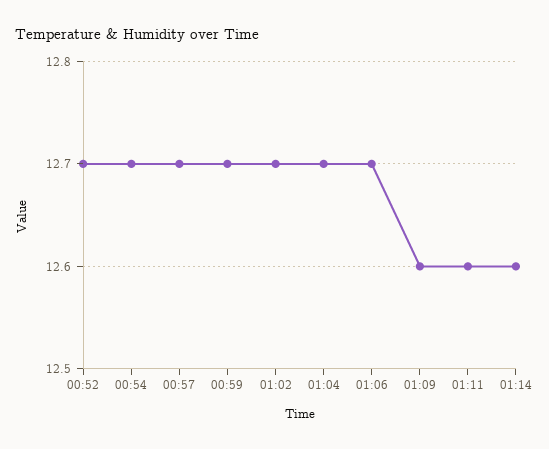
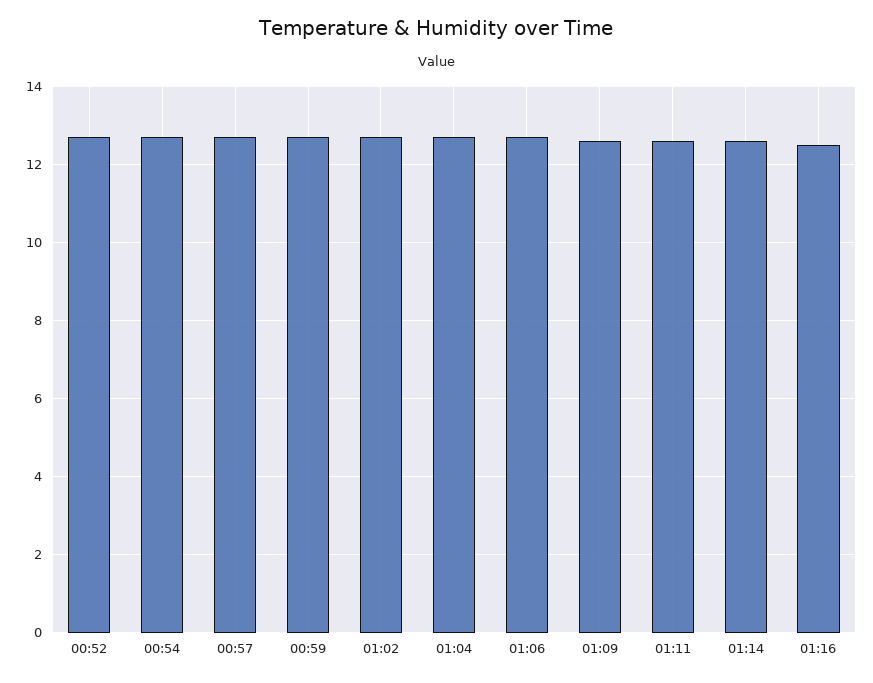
01:16: none -> 12.5

